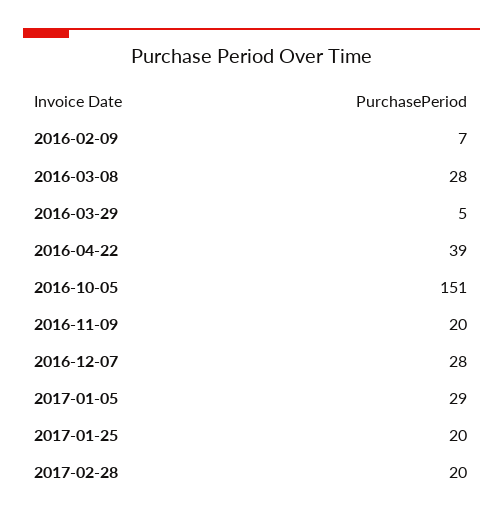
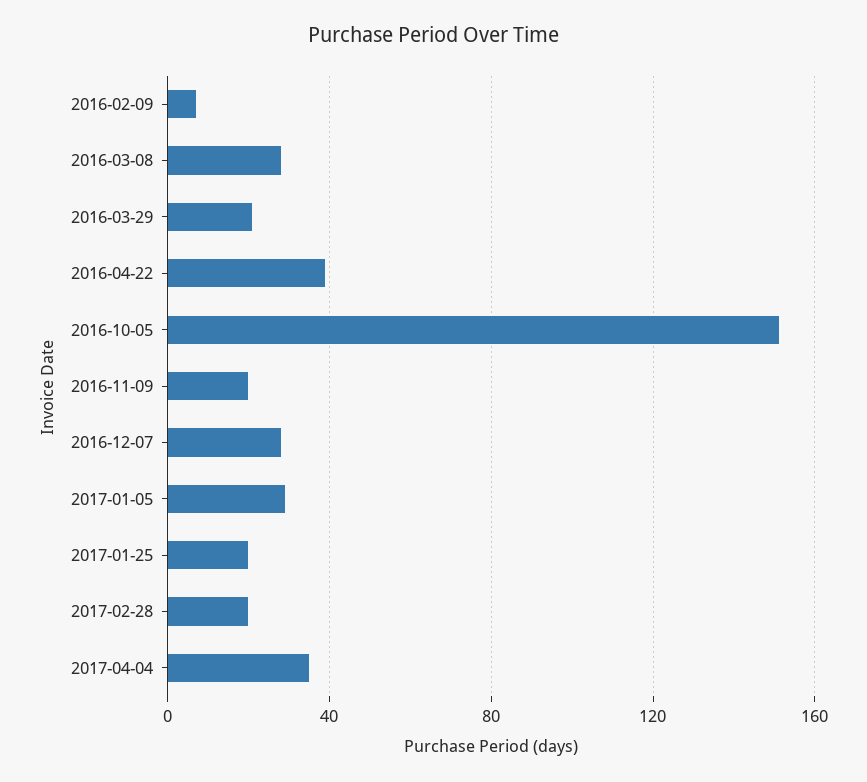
2016-03-29: 5 -> 20
2017-04-04: none -> 35

